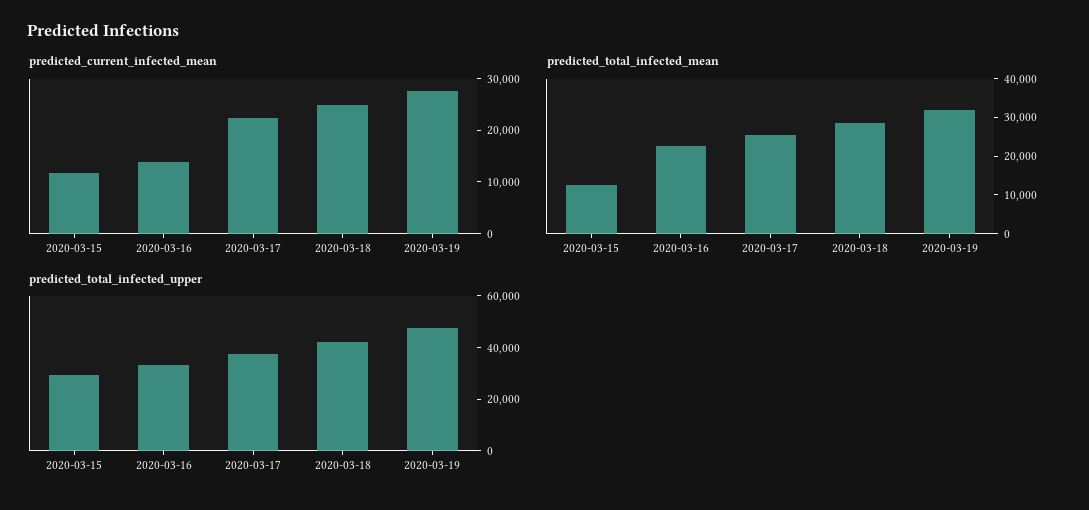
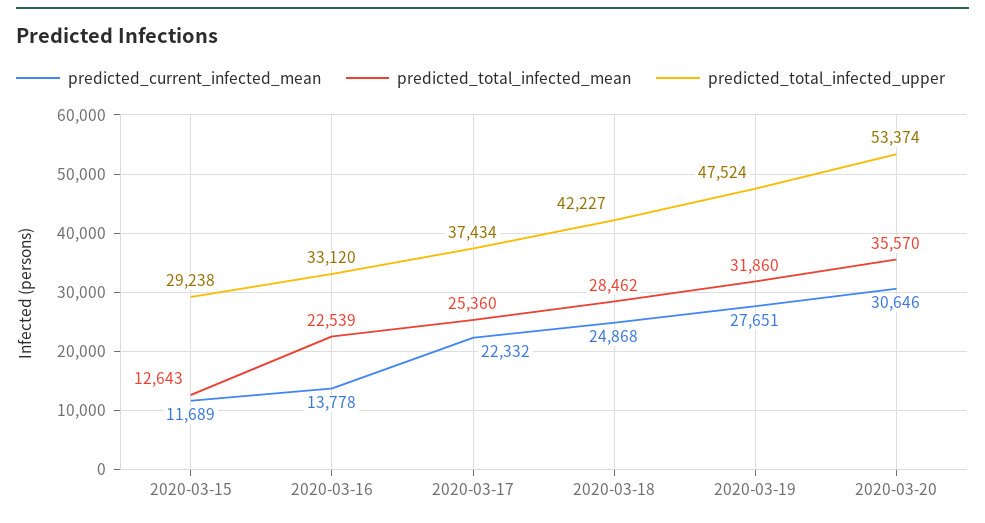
predicted_current_infected_mean, 2020-03-20: none -> 30646
predicted_total_infected_mean, 2020-03-20: none -> 35570
predicted_total_infected_upper, 2020-03-20: none -> 53374

